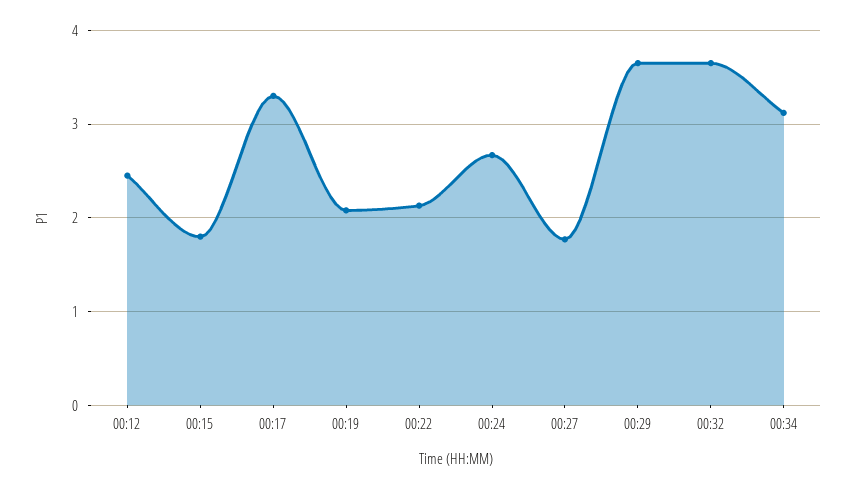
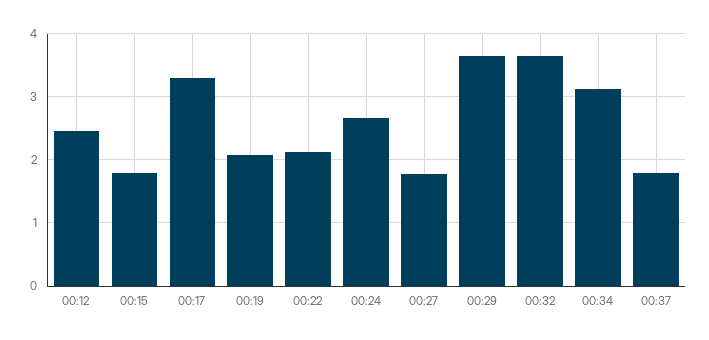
00:37: none -> 1.8

